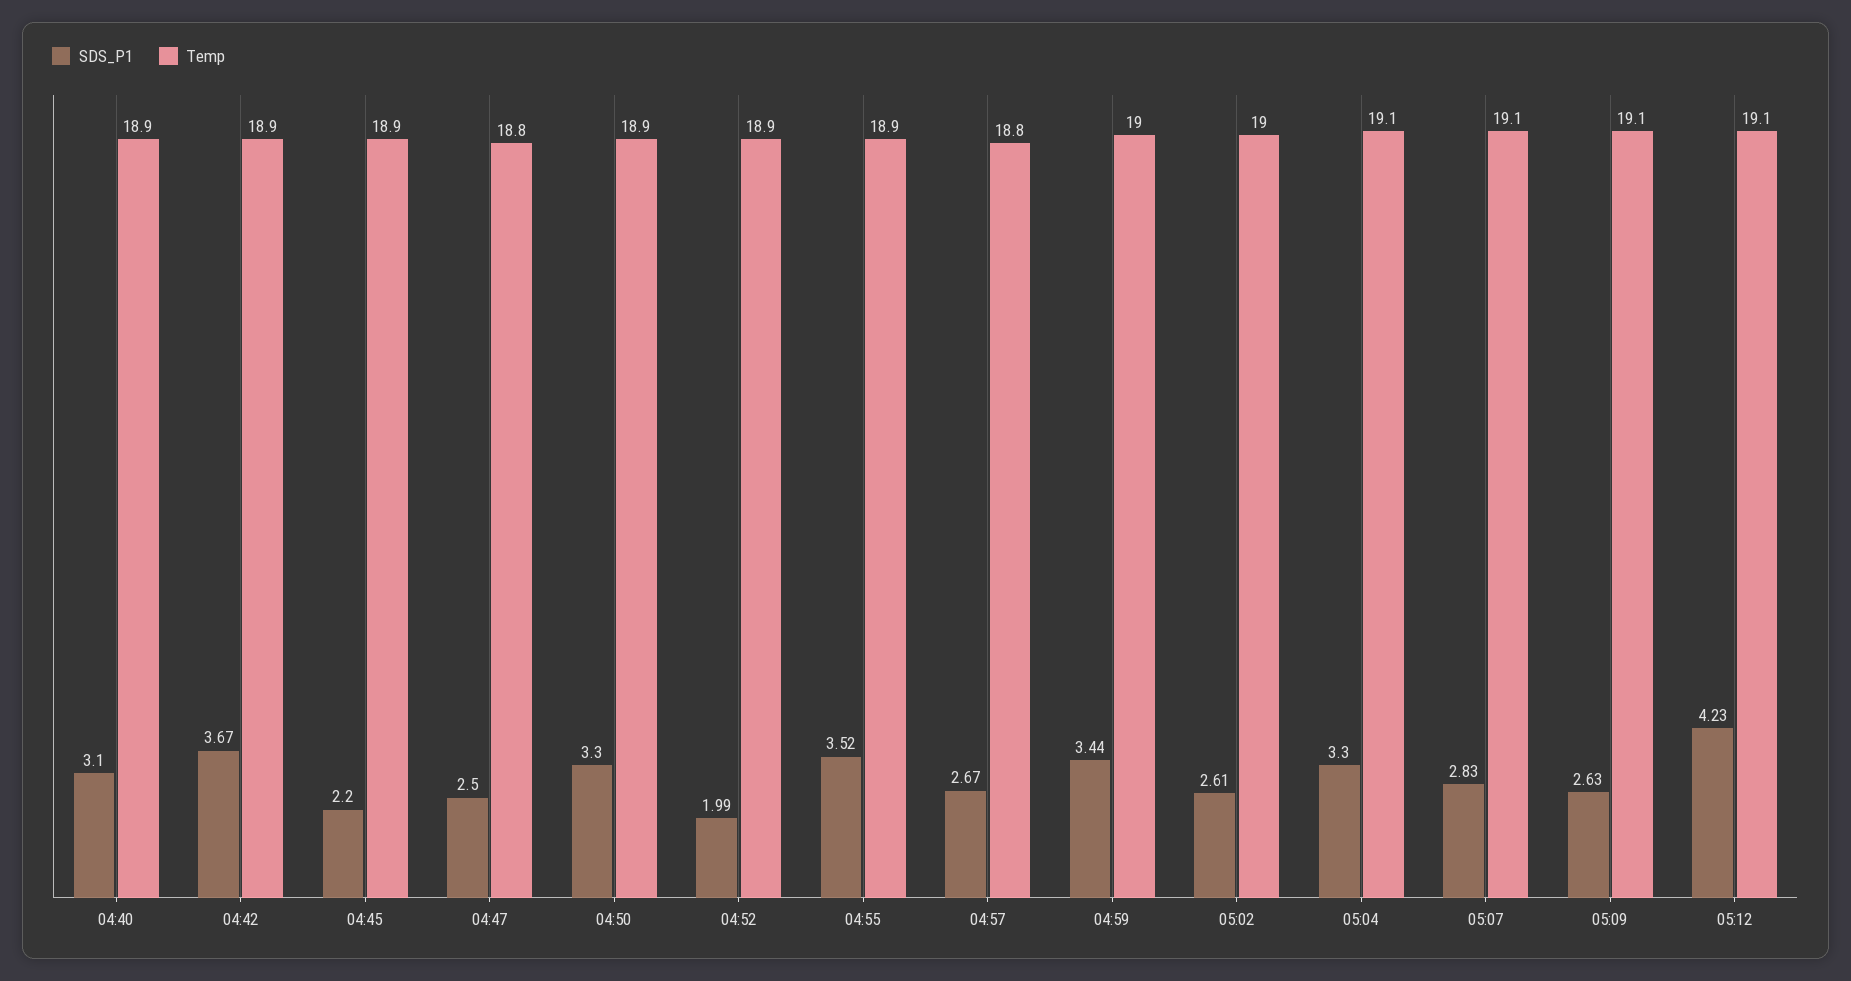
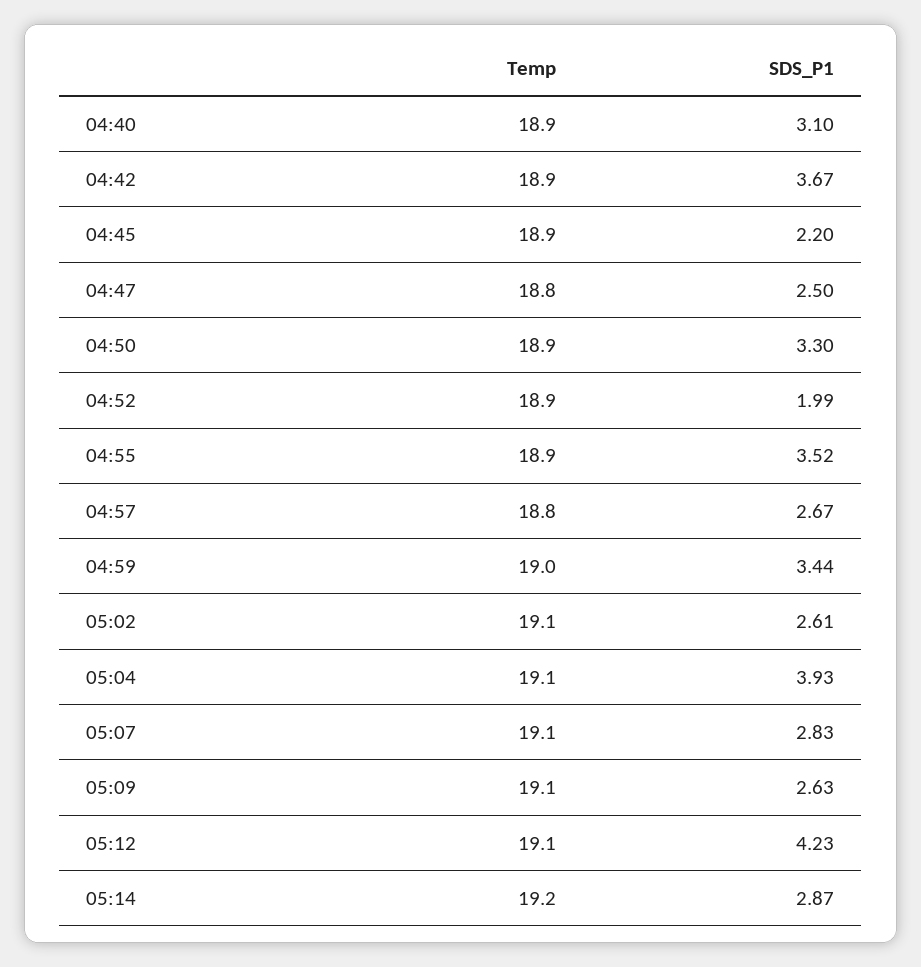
Temp, 05:02: 19 -> 19.1
SDS_P1, 05:04: 3.3 -> 3.93
Temp, 05:14: none -> 19.2
SDS_P1, 05:14: none -> 2.87

